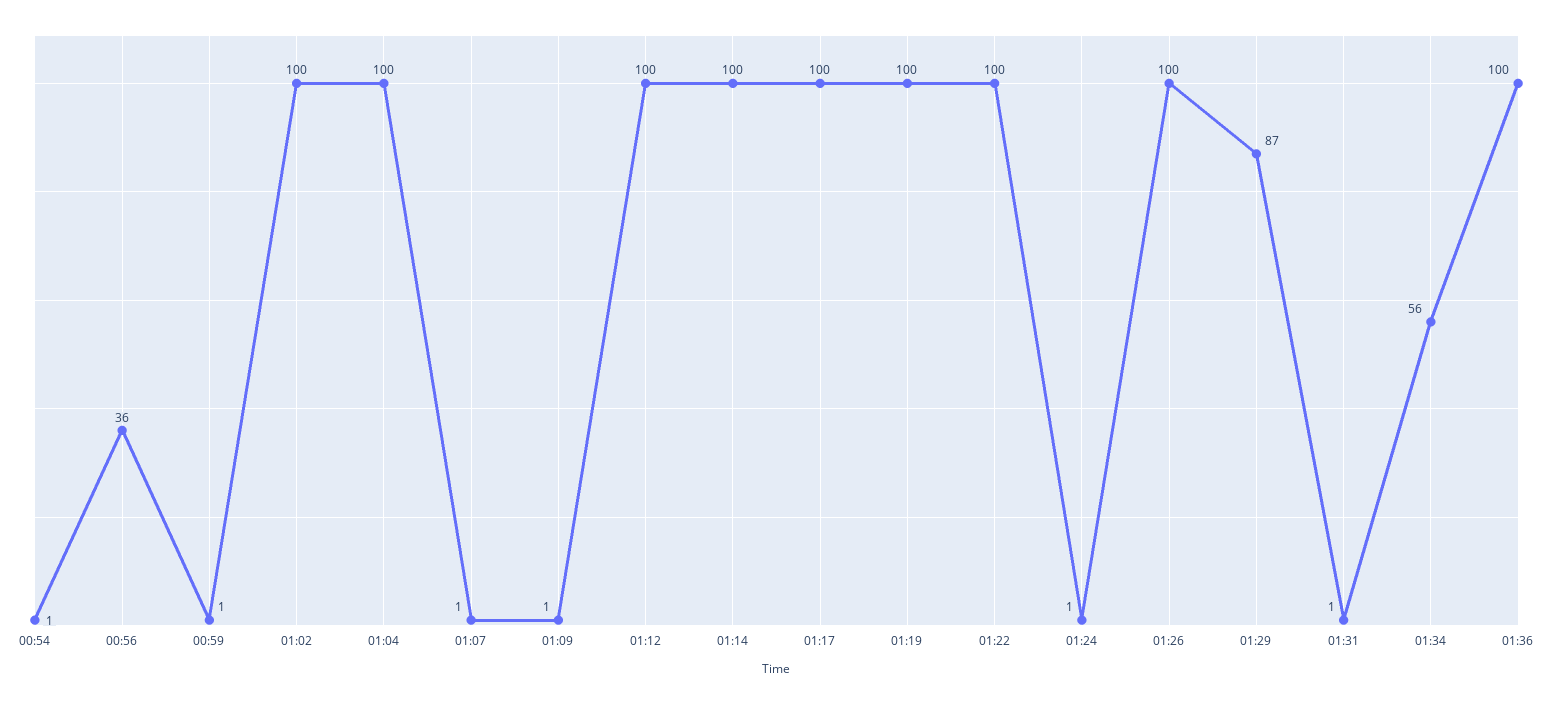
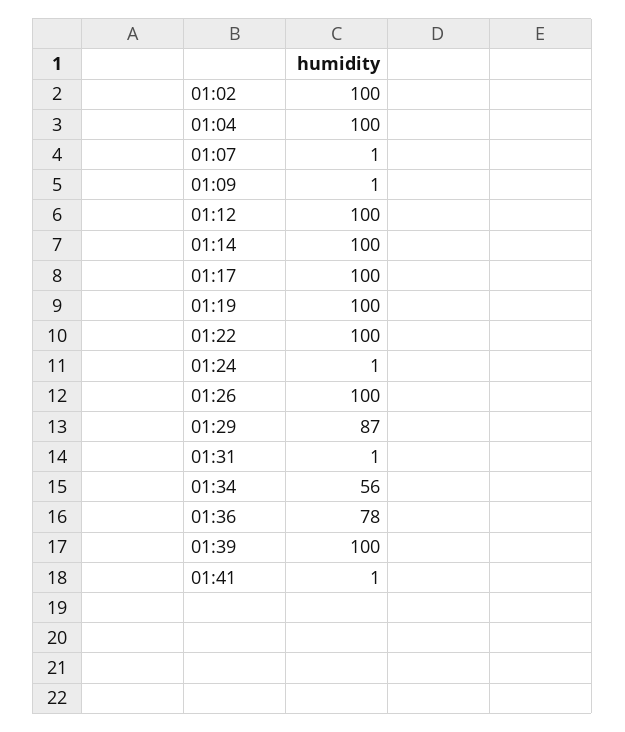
00:54: 1 -> none
00:56: 36 -> none
00:59: 1 -> none
01:36: 100 -> 78
01:39: none -> 100
01:41: none -> 1

